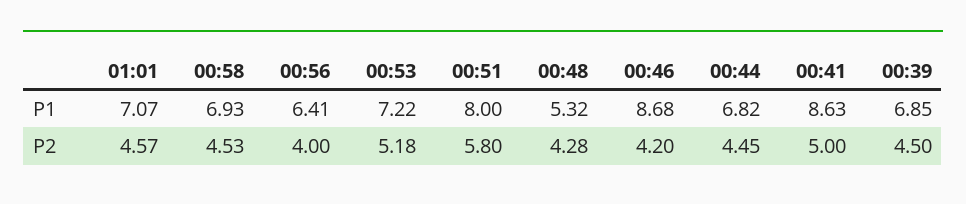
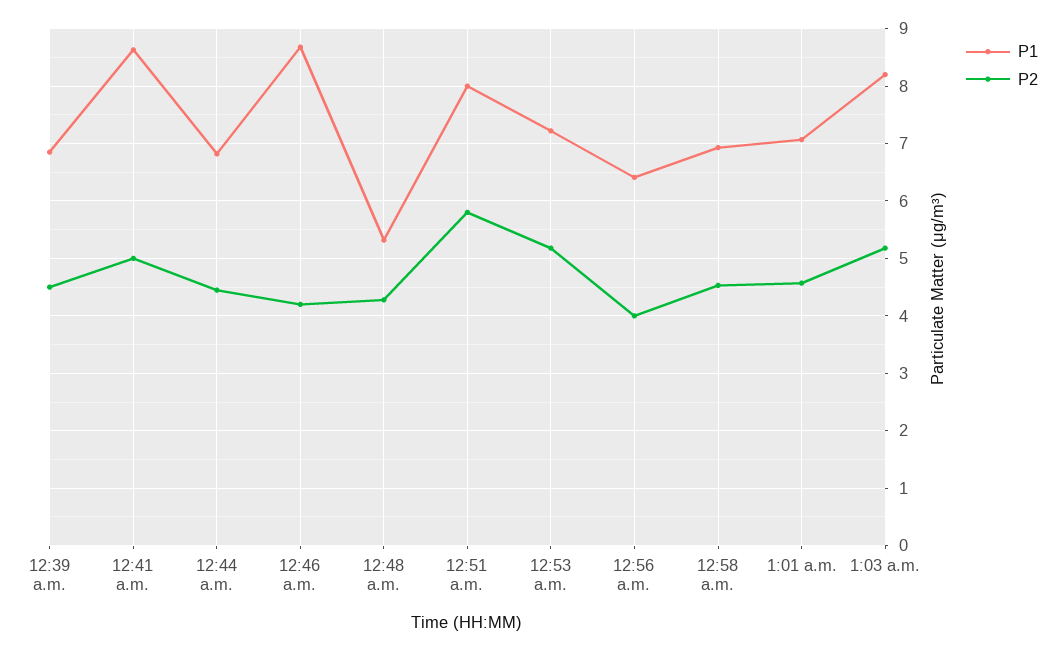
P1, 1:03 a.m.: none -> 8.2
P2, 1:03 a.m.: none -> 5.2

